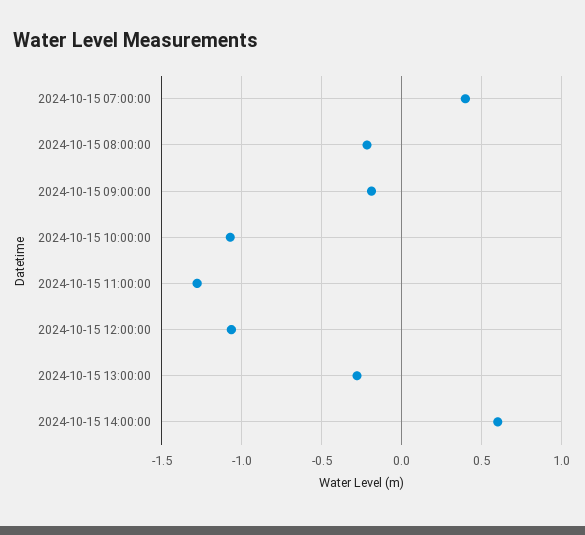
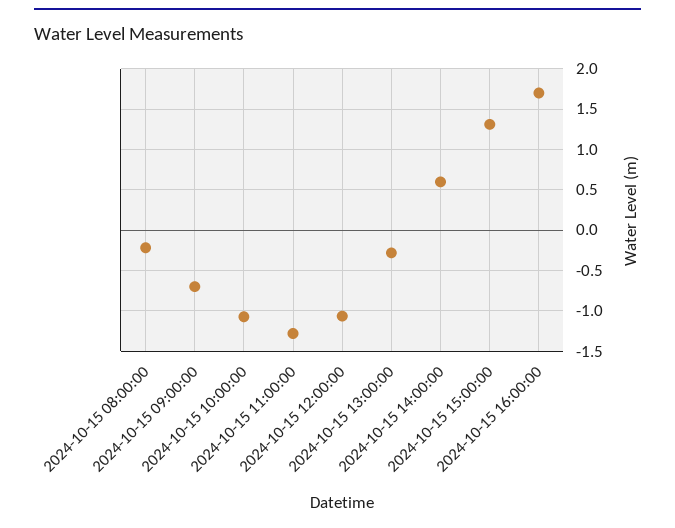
2024-10-15 07:00:00: 0.4 -> none
2024-10-15 09:00:00: -0.2 -> -0.7
2024-10-15 15:00:00: none -> 1.3
2024-10-15 16:00:00: none -> 1.7

